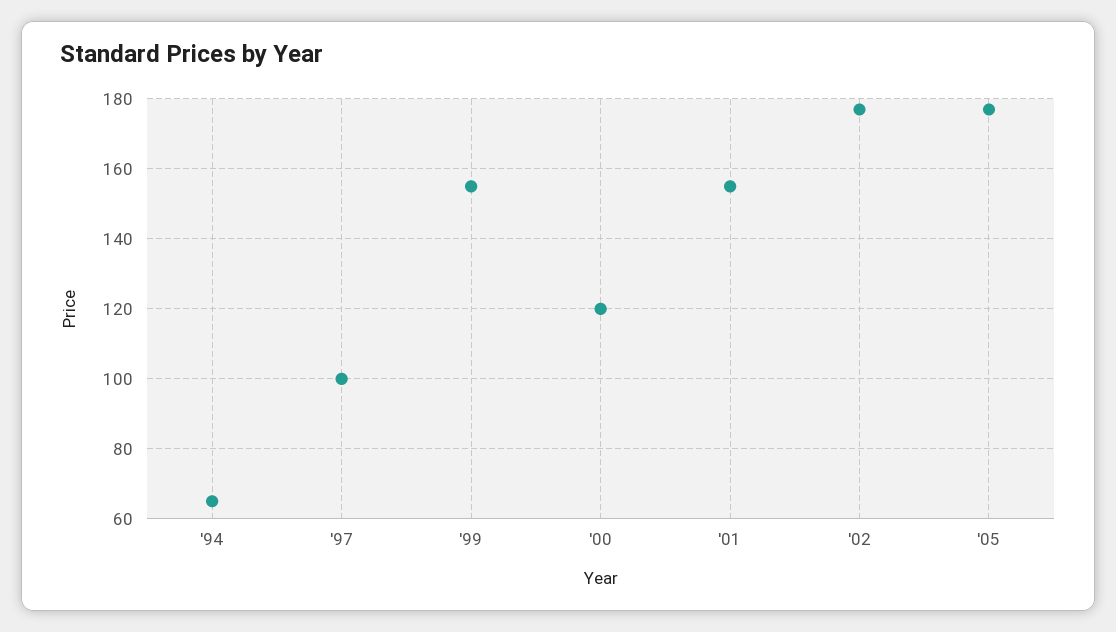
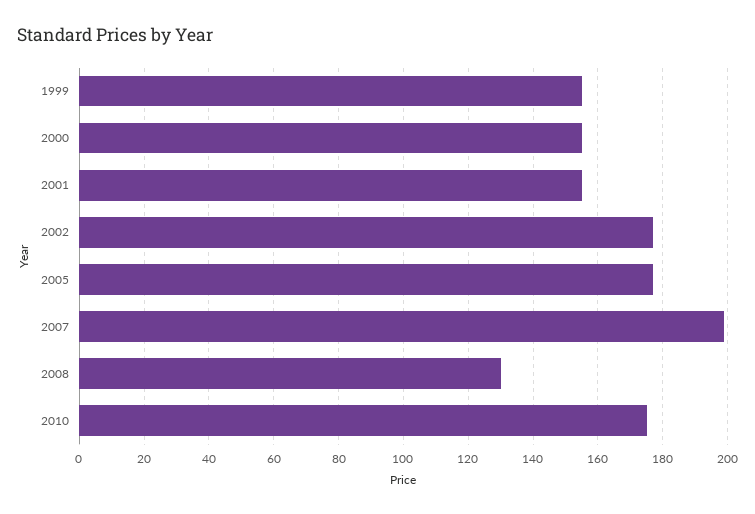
'94: 65 -> none
'97: 100 -> none
'00: 120 -> 155
2007: none -> 200
2008: none -> 130
2010: none -> 175

